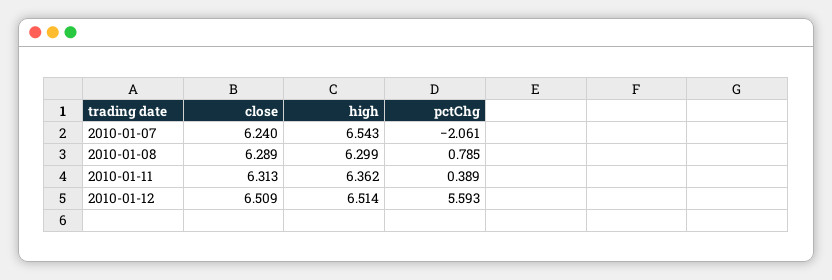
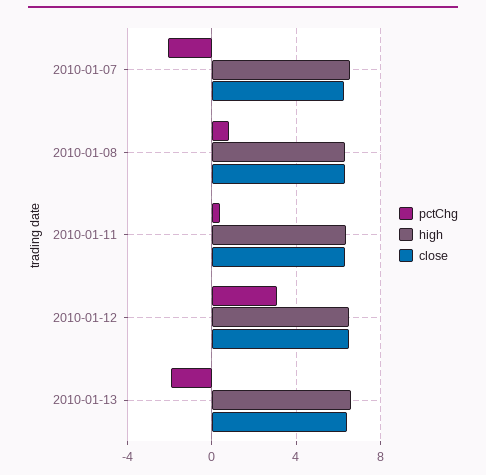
pctChg, 2010-01-12: 5.593 -> 3
pctChg, 2010-01-13: none -> -2
high, 2010-01-13: none -> 6.5
close, 2010-01-13: none -> 6.5

